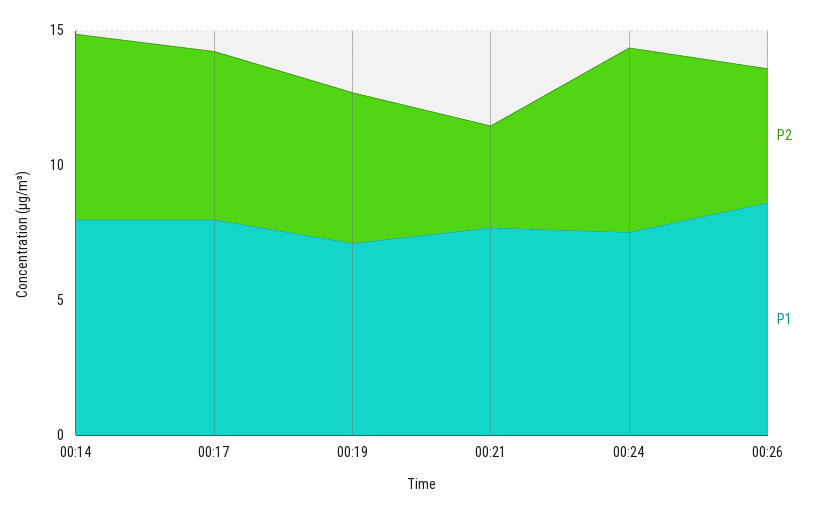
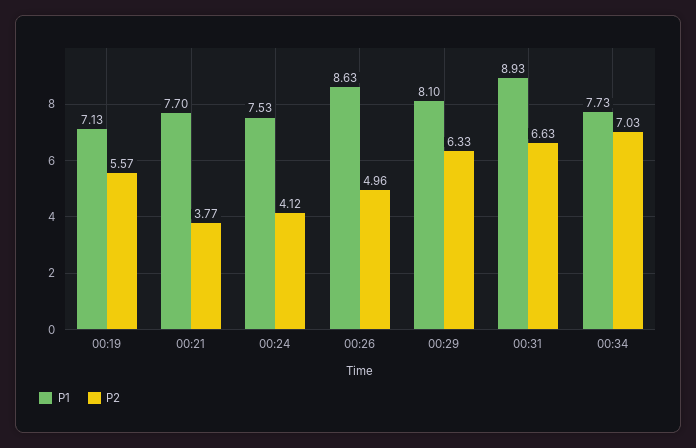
P2, 00:14: 7 -> none
P1, 00:14: 8 -> none
P2, 00:17: 6 -> none
P1, 00:17: 8 -> none
P2, 00:24: 7 -> 4.12
P1, 00:29: none -> 8.1
P2, 00:29: none -> 6.33
P1, 00:31: none -> 8.93
P2, 00:31: none -> 6.63
P1, 00:34: none -> 7.73
P2, 00:34: none -> 7.03

